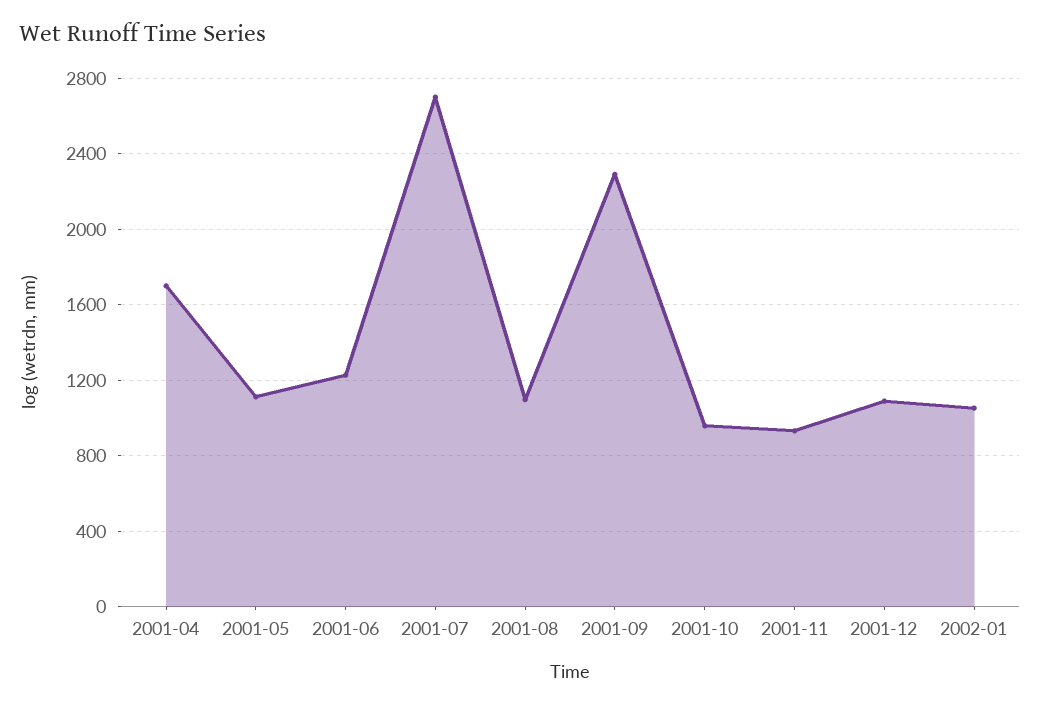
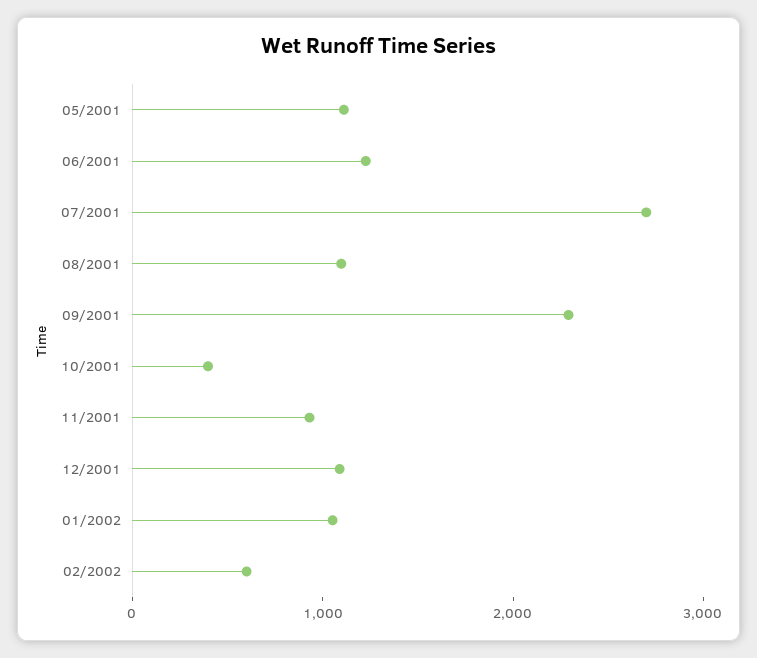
2001-04: 1700 -> none
2001-10: 950 -> 400
02/2002: none -> 600

